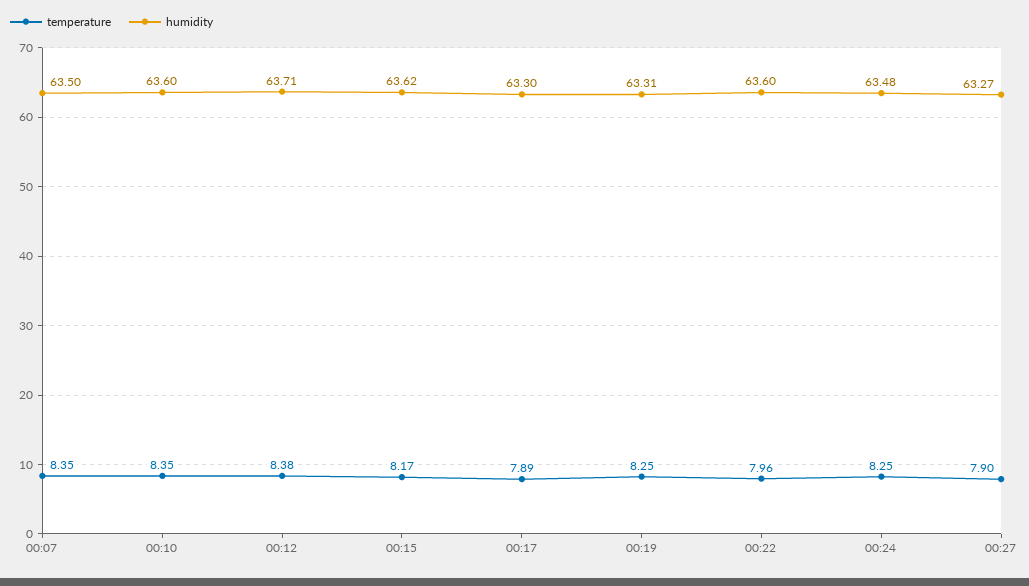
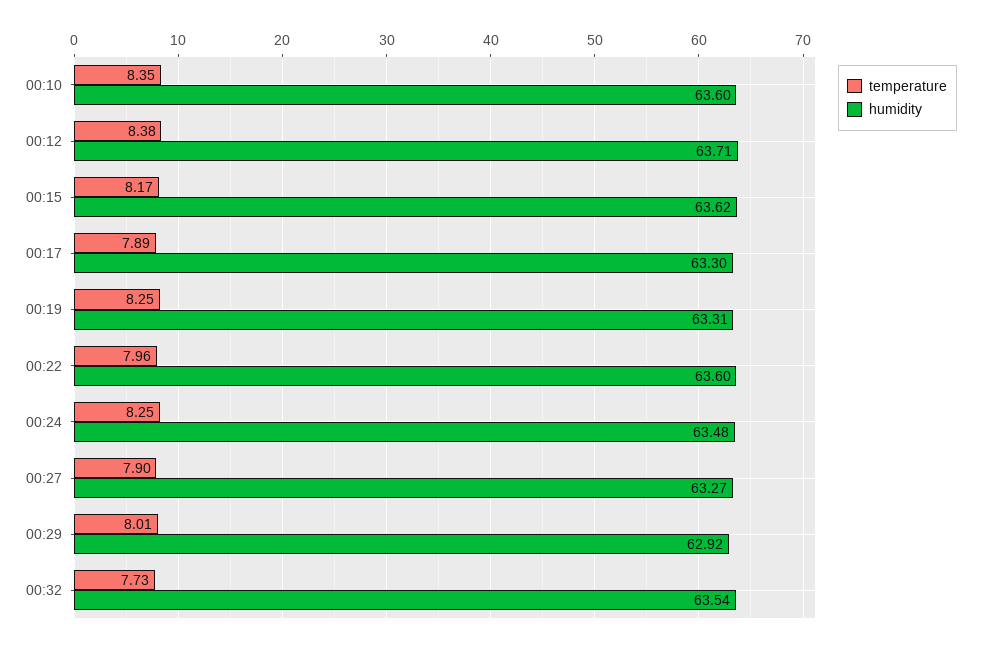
temperature, 00:07: 8.35 -> none
humidity, 00:07: 63.5 -> none
temperature, 00:29: none -> 8.01
humidity, 00:29: none -> 62.92
temperature, 00:32: none -> 7.73
humidity, 00:32: none -> 63.54

